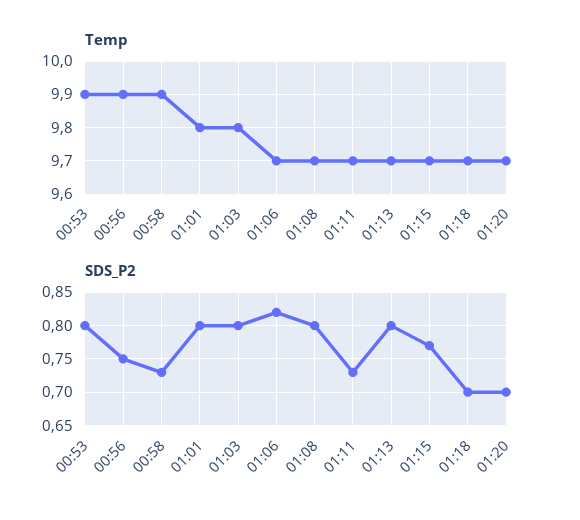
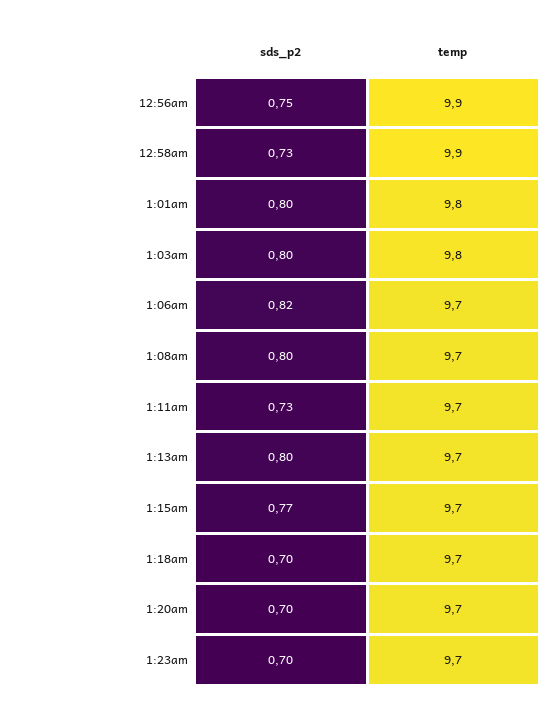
Temp, 00:53: 9.9 -> none
SDS_P2, 00:53: 0.8 -> none
SDS_P2, 1:23am: none -> 0.7
Temp, 1:23am: none -> 9.7

